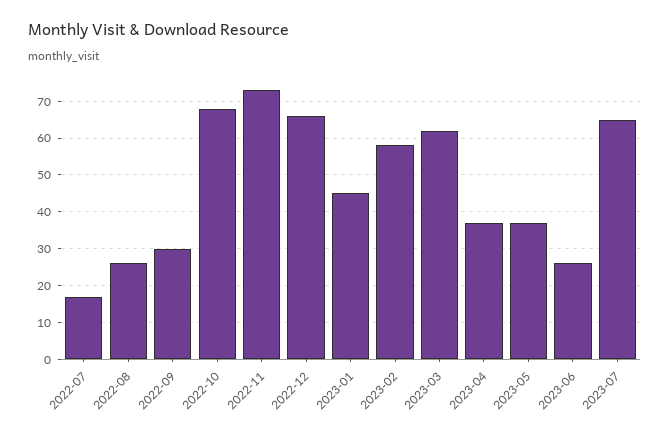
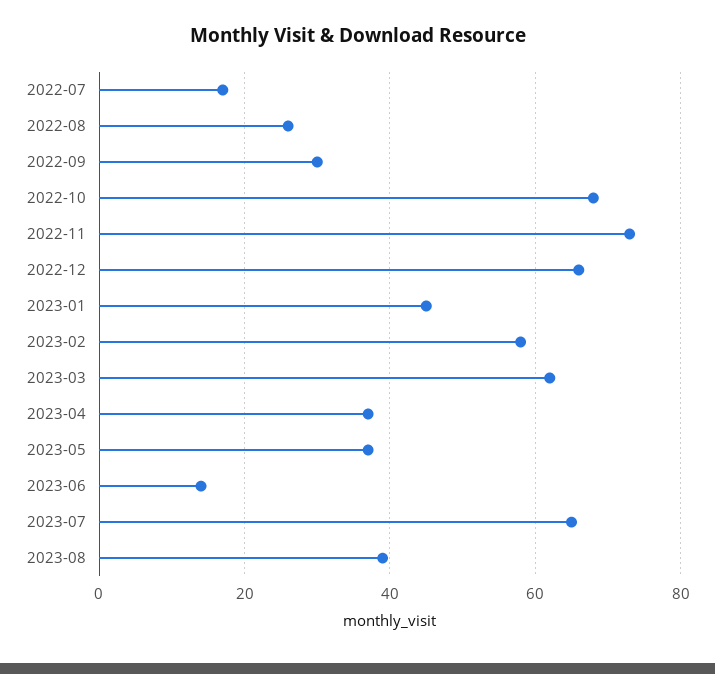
2023-06: 25 -> 15
2023-08: none -> 40

